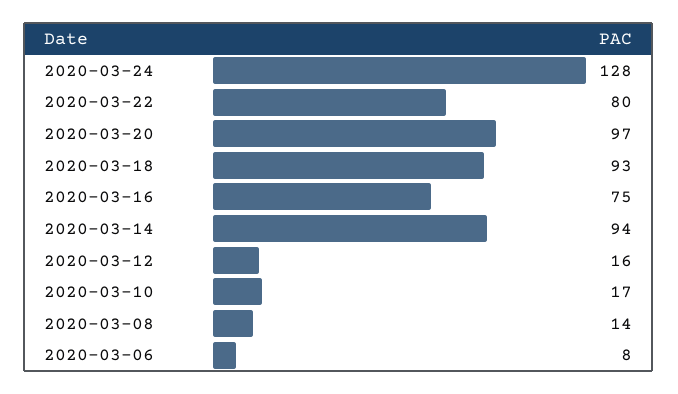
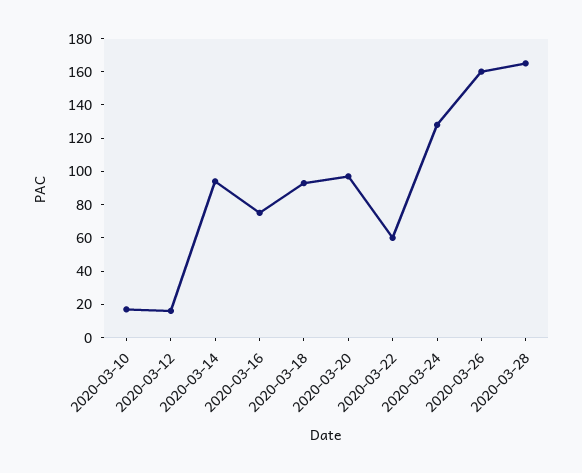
2020-03-22: 80 -> 60
2020-03-08: 14 -> none
2020-03-06: 8 -> none
2020-03-26: none -> 160
2020-03-28: none -> 165

